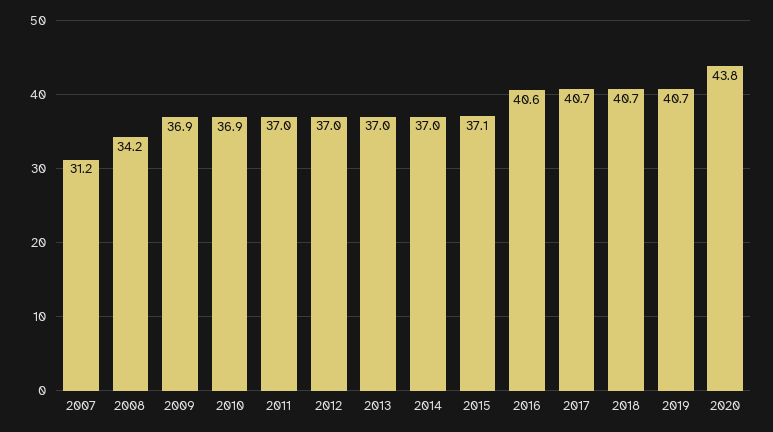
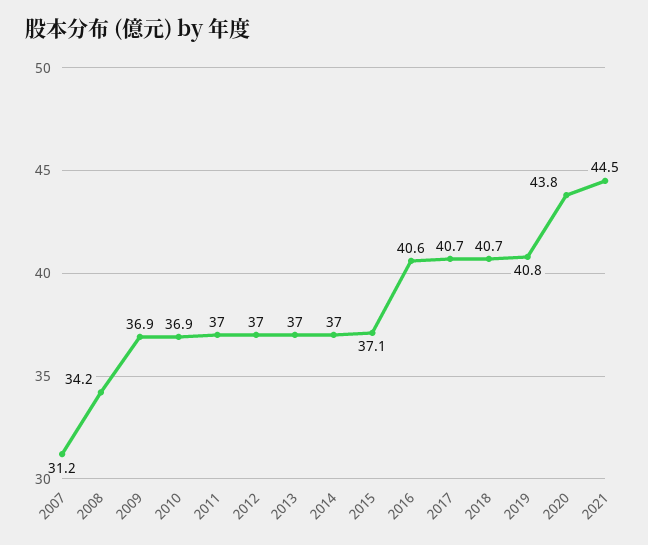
2019: 40.7 -> 40.8
2021: none -> 44.5

